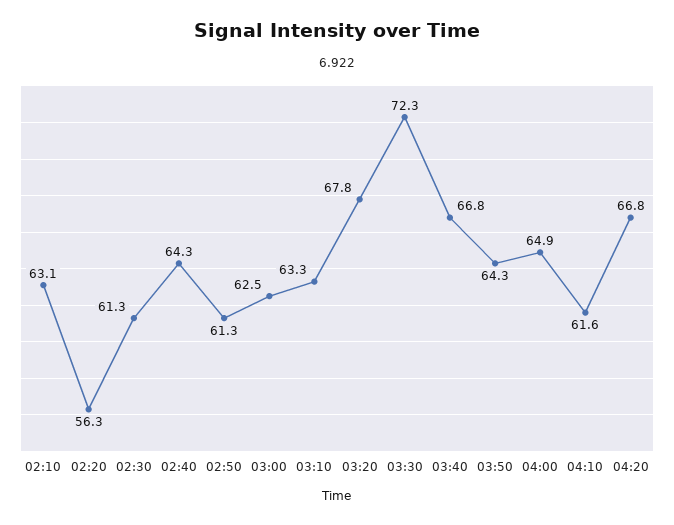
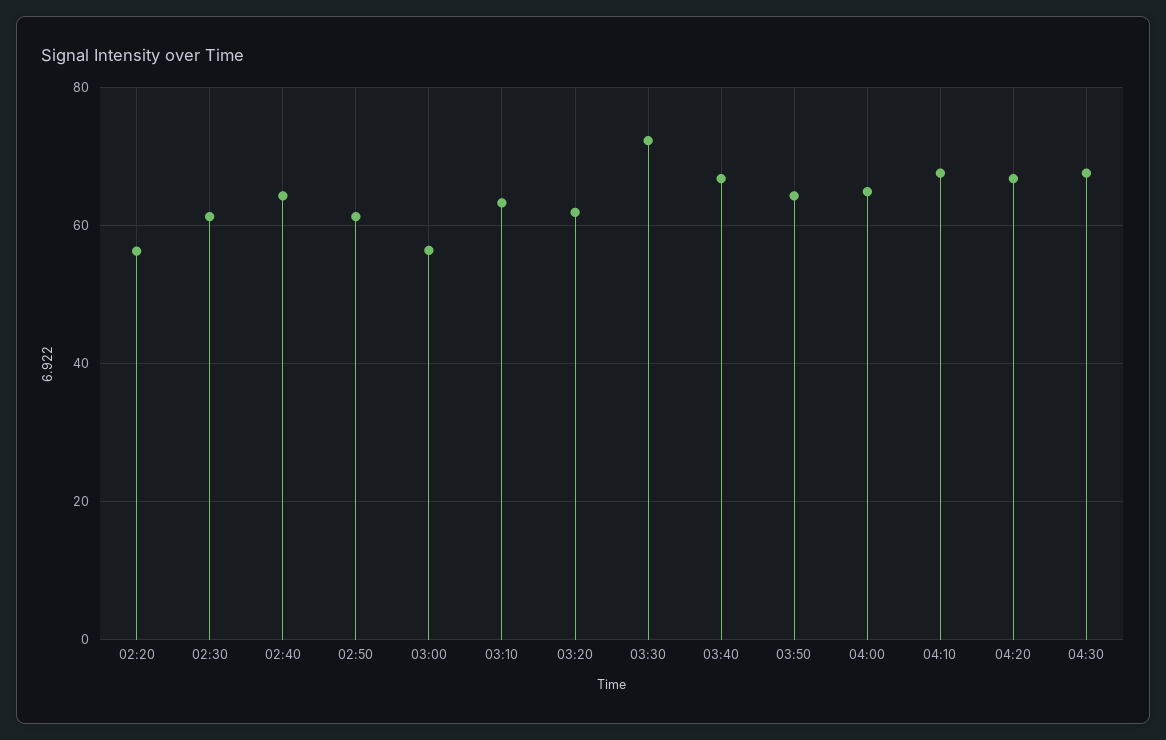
02:10: 63.1 -> none
03:00: 62.5 -> 56
03:20: 67.8 -> 62
04:10: 61.6 -> 68
04:30: none -> 68

